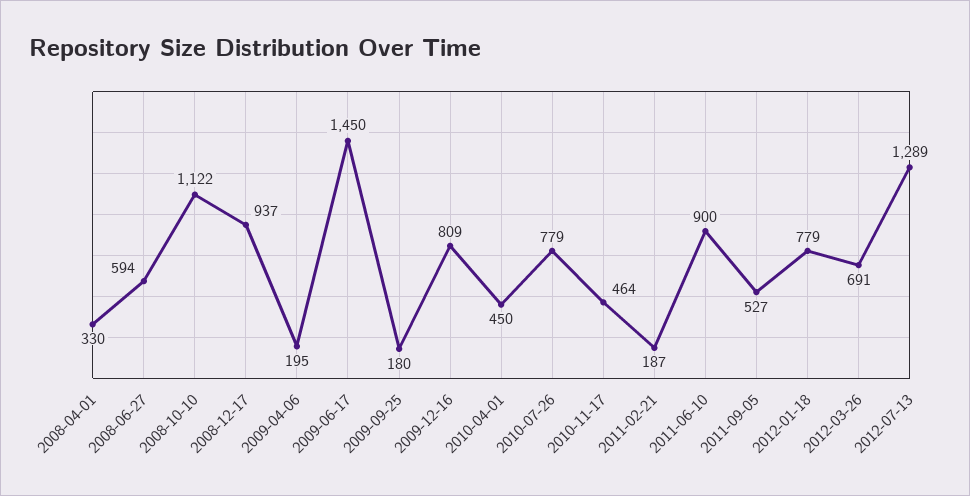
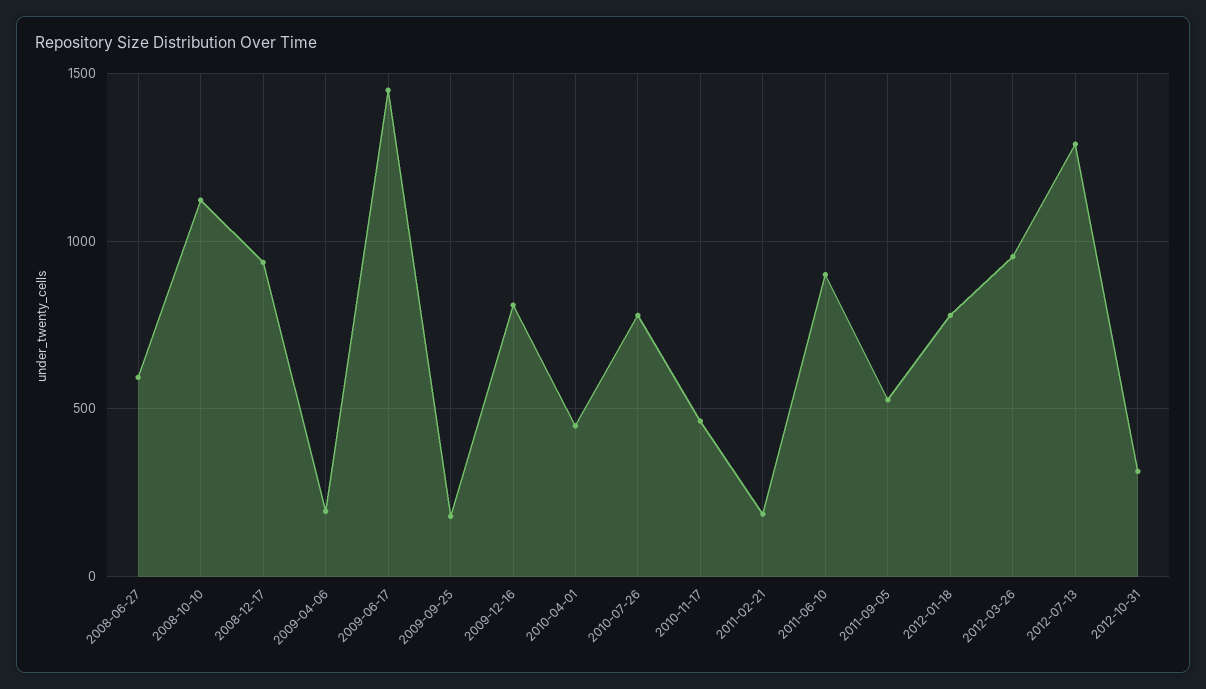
2008-04-01: 330 -> none
2012-03-26: 691 -> 950
2012-10-31: none -> 300

